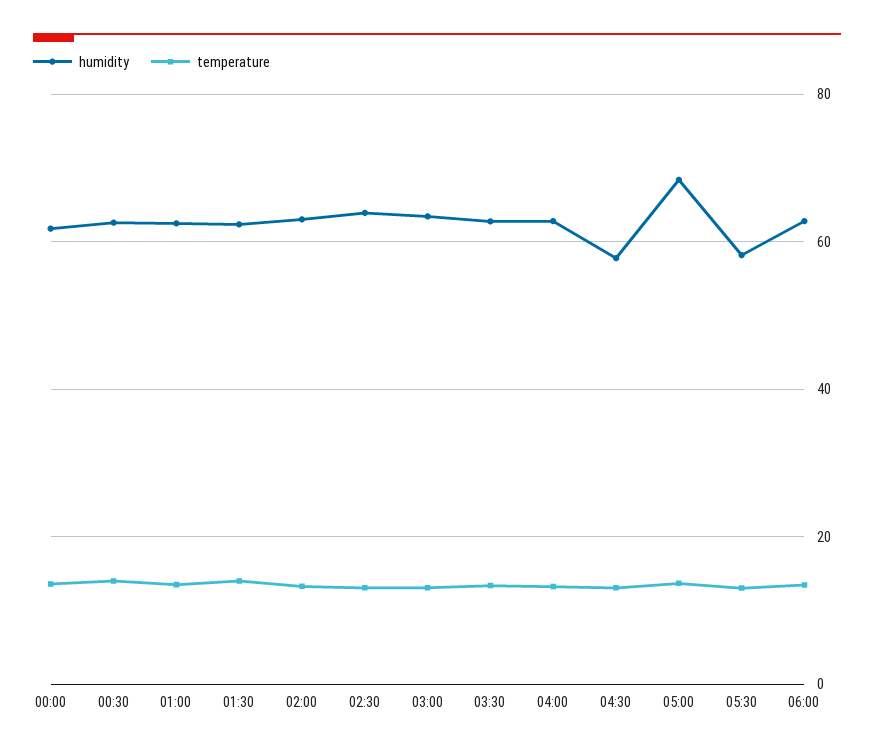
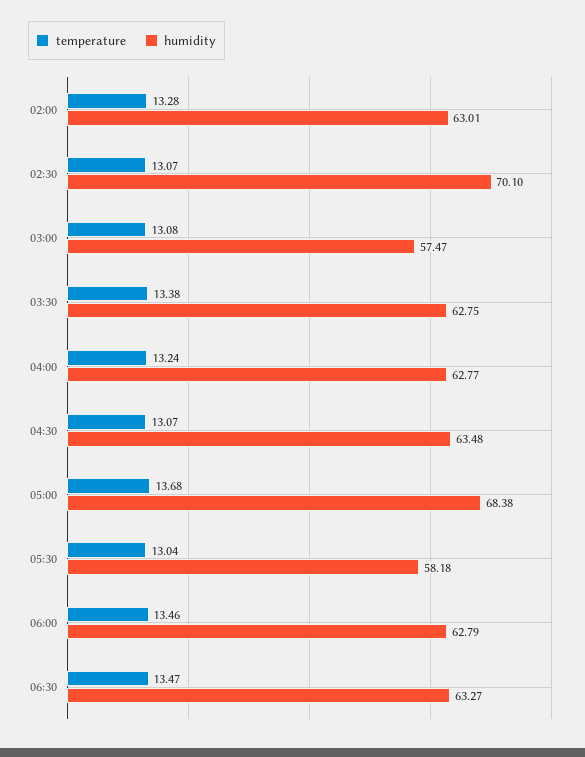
humidity, 00:00: 62 -> none
temperature, 00:00: 14 -> none
humidity, 00:30: 62 -> none
temperature, 00:30: 14 -> none
humidity, 01:00: 62 -> none
temperature, 01:00: 14 -> none
humidity, 01:30: 62 -> none
temperature, 01:30: 14 -> none
humidity, 02:30: 64 -> 70.1
humidity, 03:00: 64 -> 57.47
humidity, 04:30: 58 -> 63.48
temperature, 06:30: none -> 13.47
humidity, 06:30: none -> 63.27

